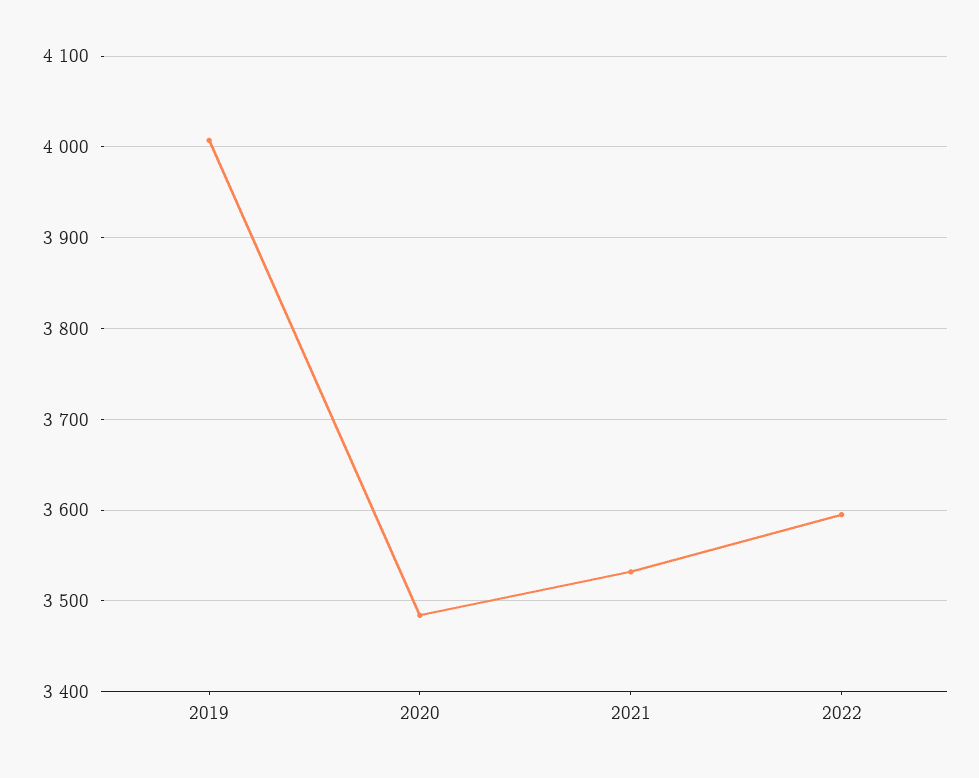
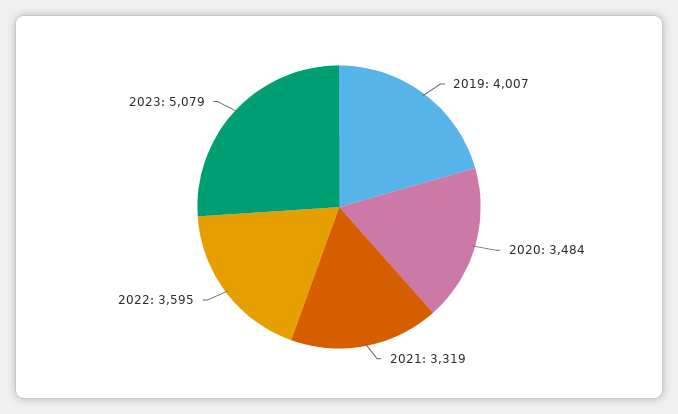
2021: 3530 -> 3319
2023: none -> 5079

